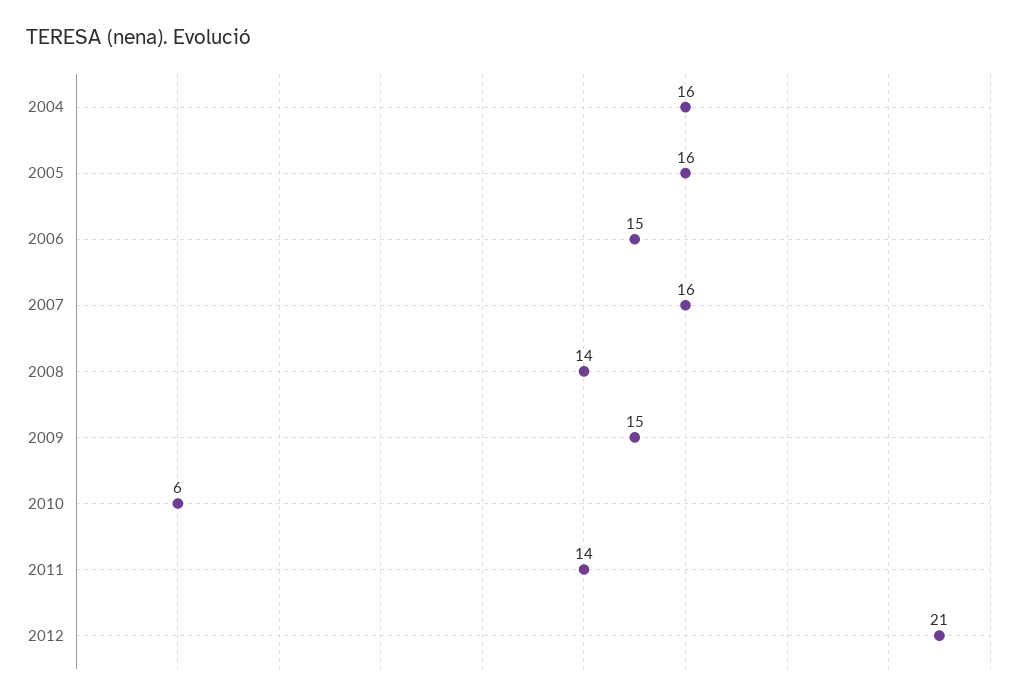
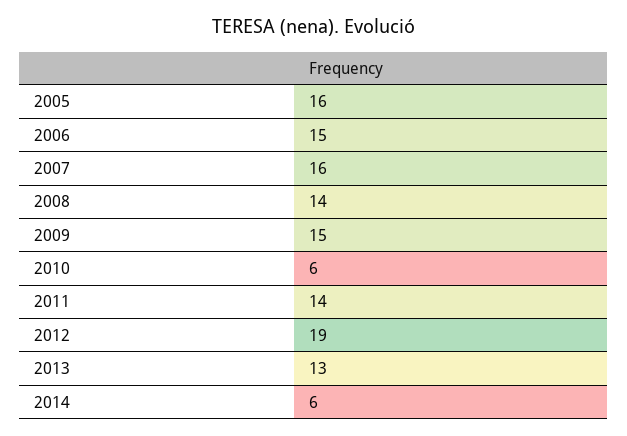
2004: 16 -> none
2012: 21 -> 19
2013: none -> 13
2014: none -> 6

